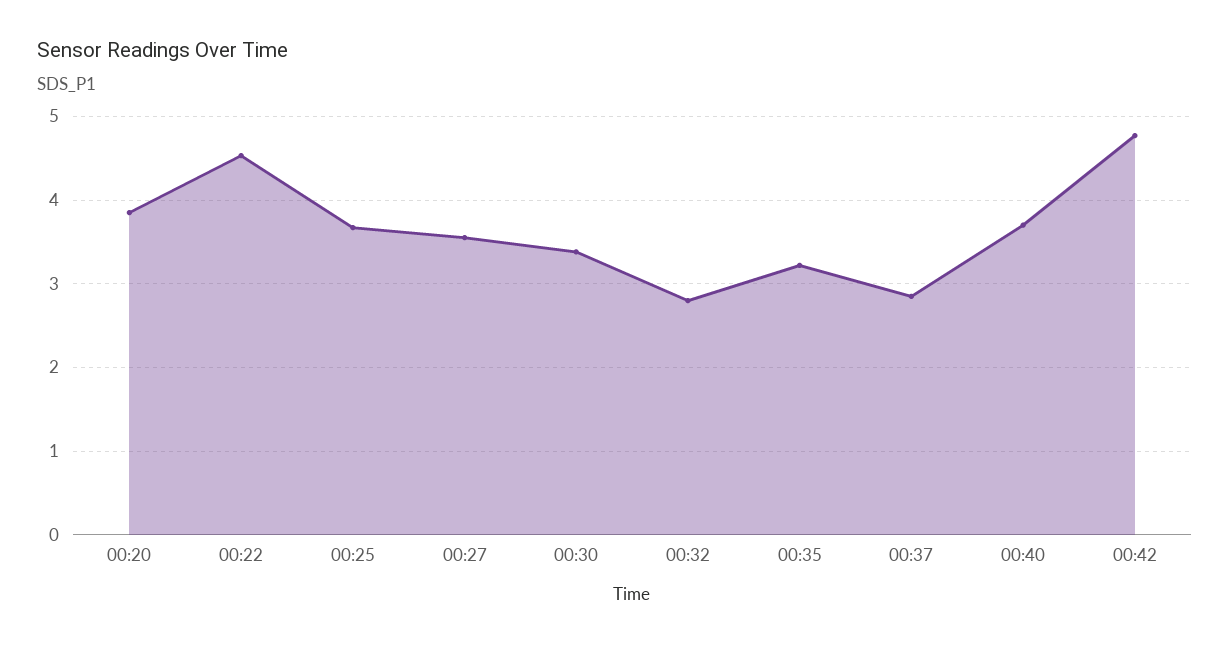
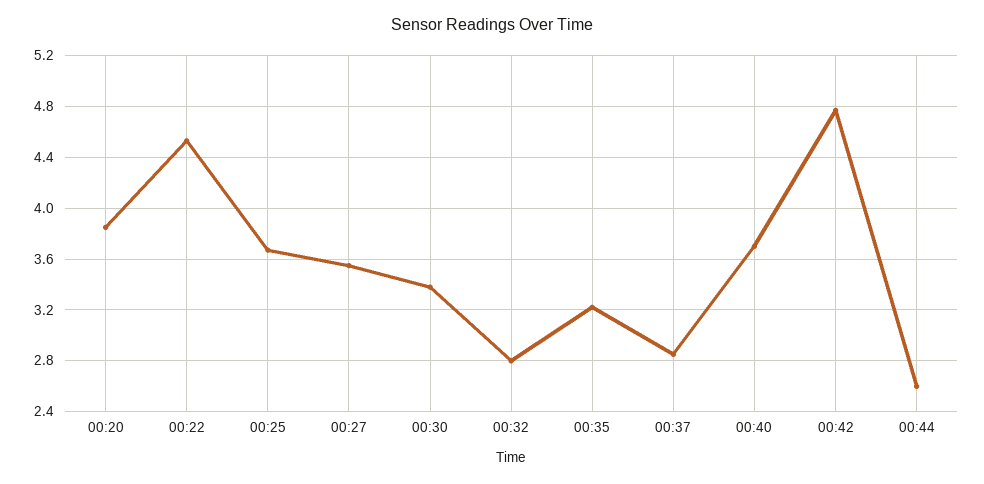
00:44: none -> 2.6

